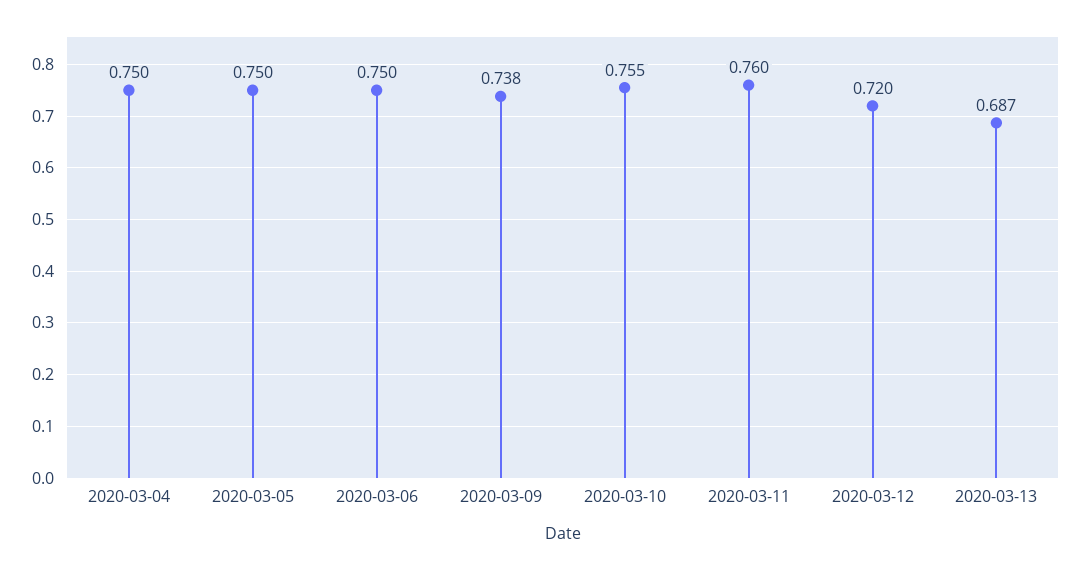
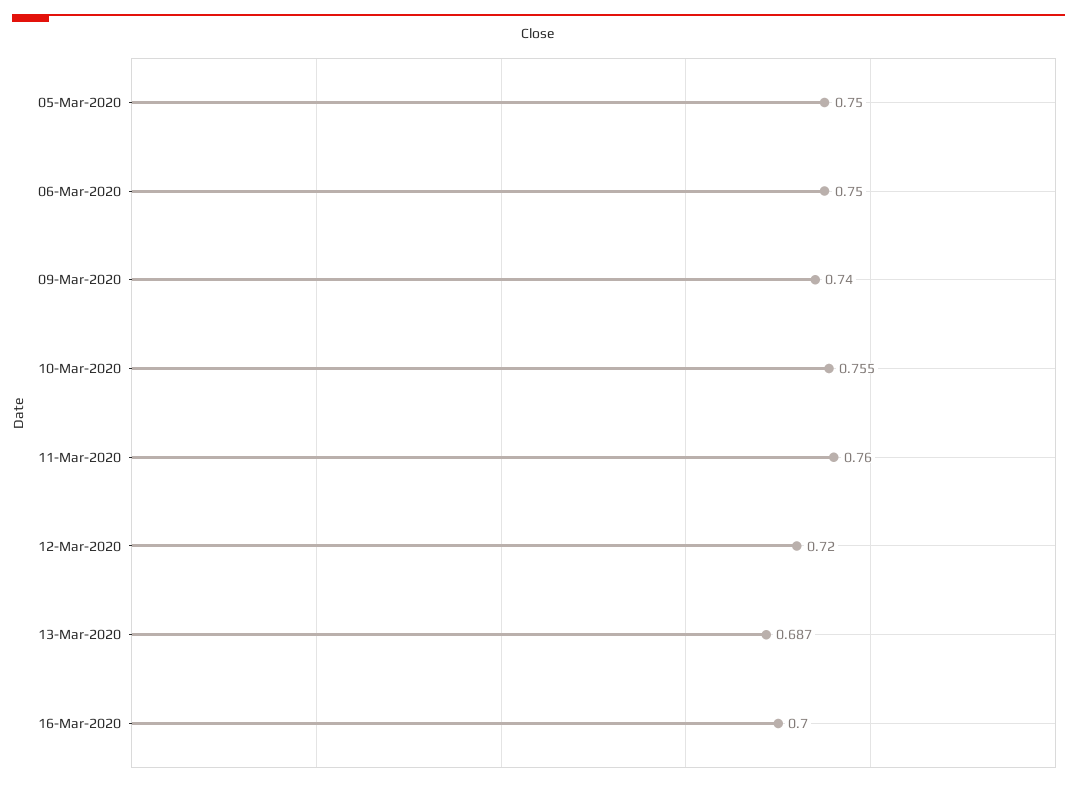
2020-03-04: 0.75 -> none
2020-03-09: 0.738 -> 0.74
16-Mar-2020: none -> 0.7

